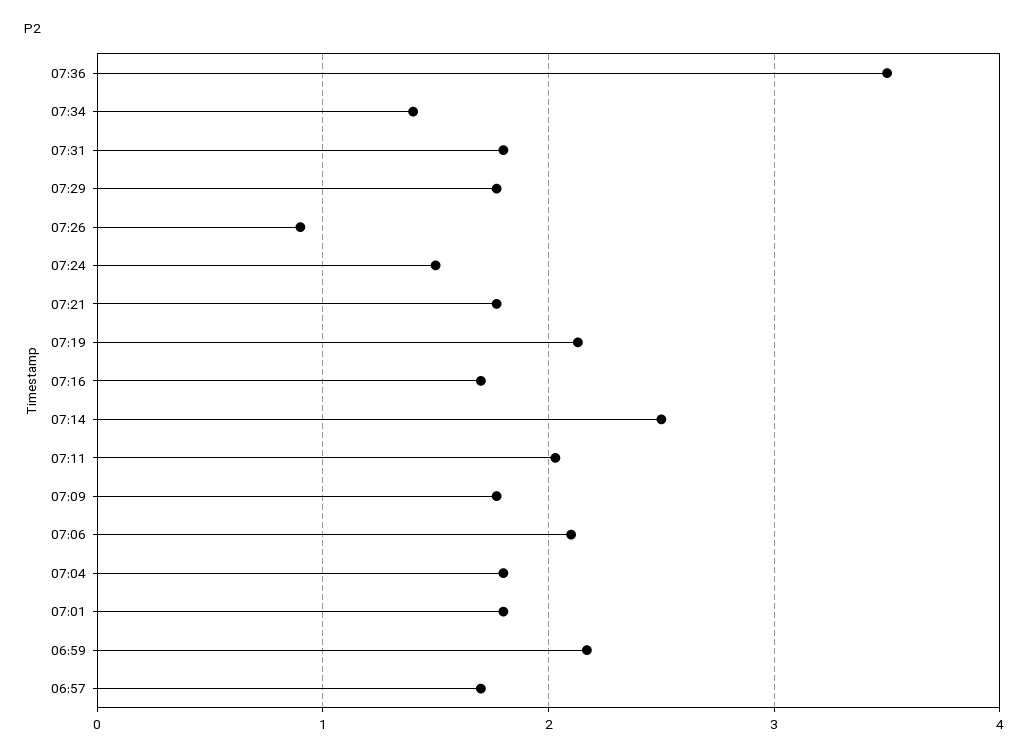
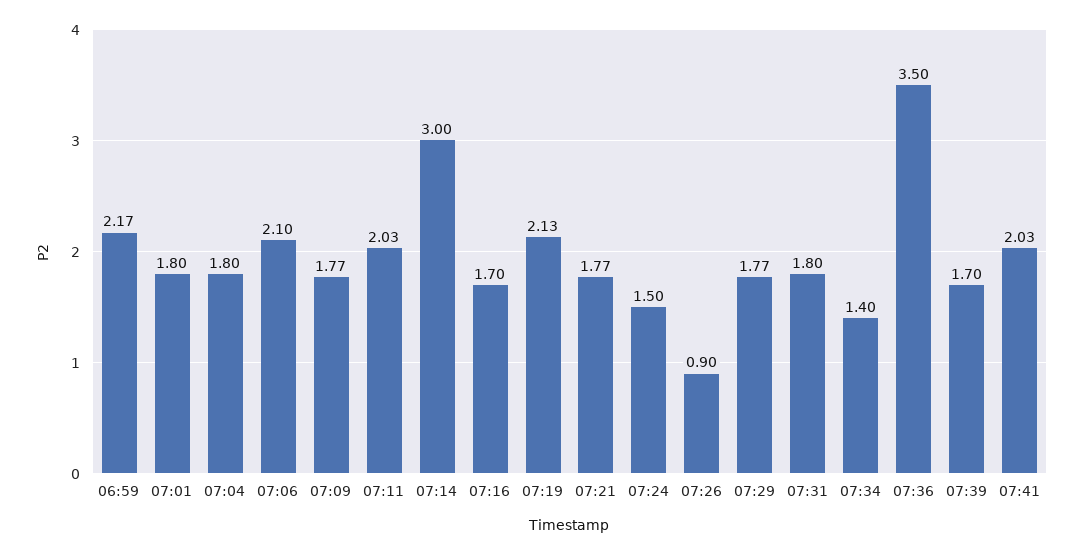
07:14: 2.5 -> 3
06:57: 1.7 -> none
07:39: none -> 1.7
07:41: none -> 2.03

